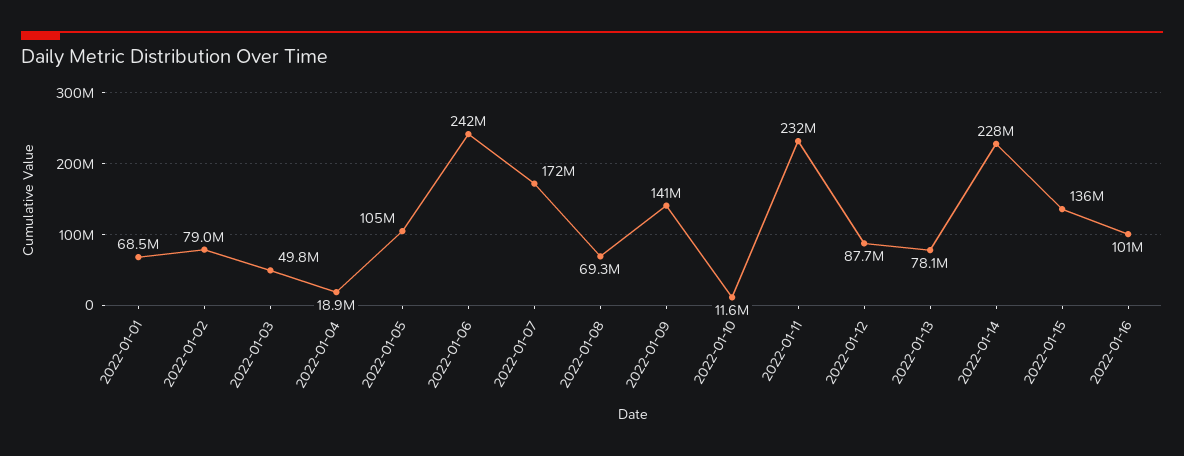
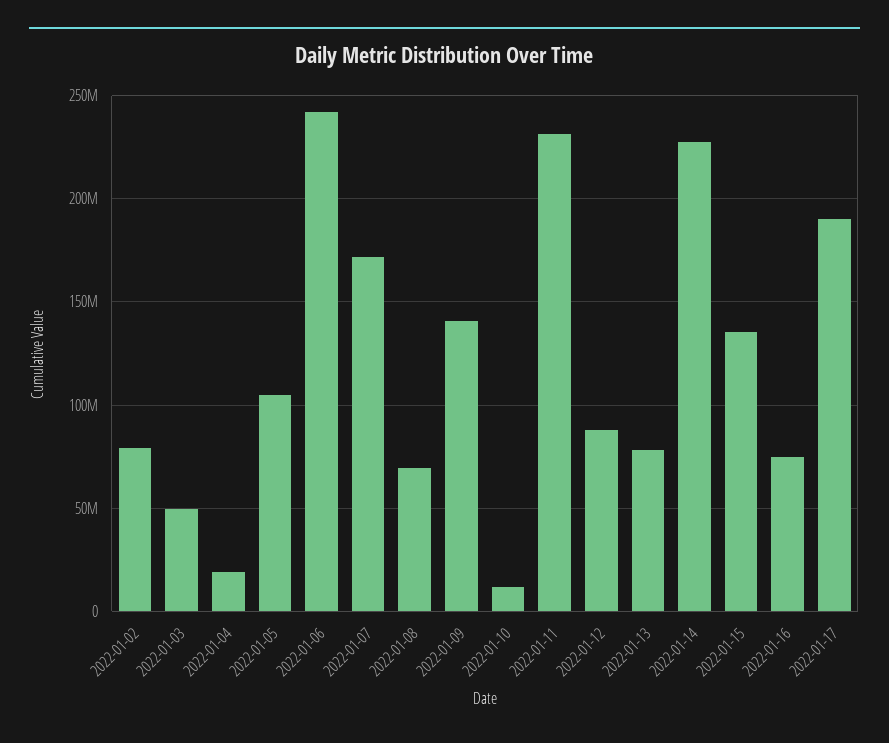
2022-01-01: 68500000 -> none
2022-01-16: 101000000 -> 75000000
2022-01-17: none -> 190000000

